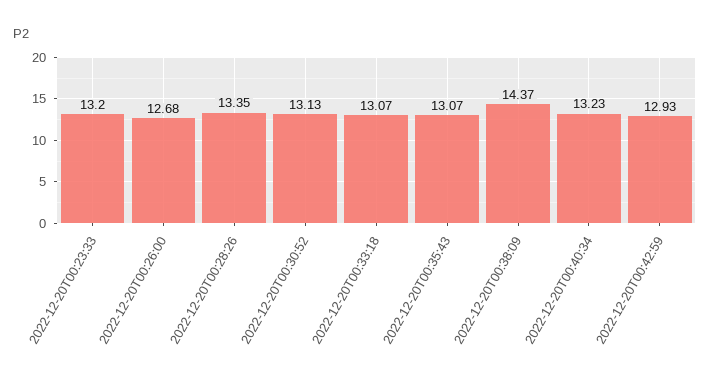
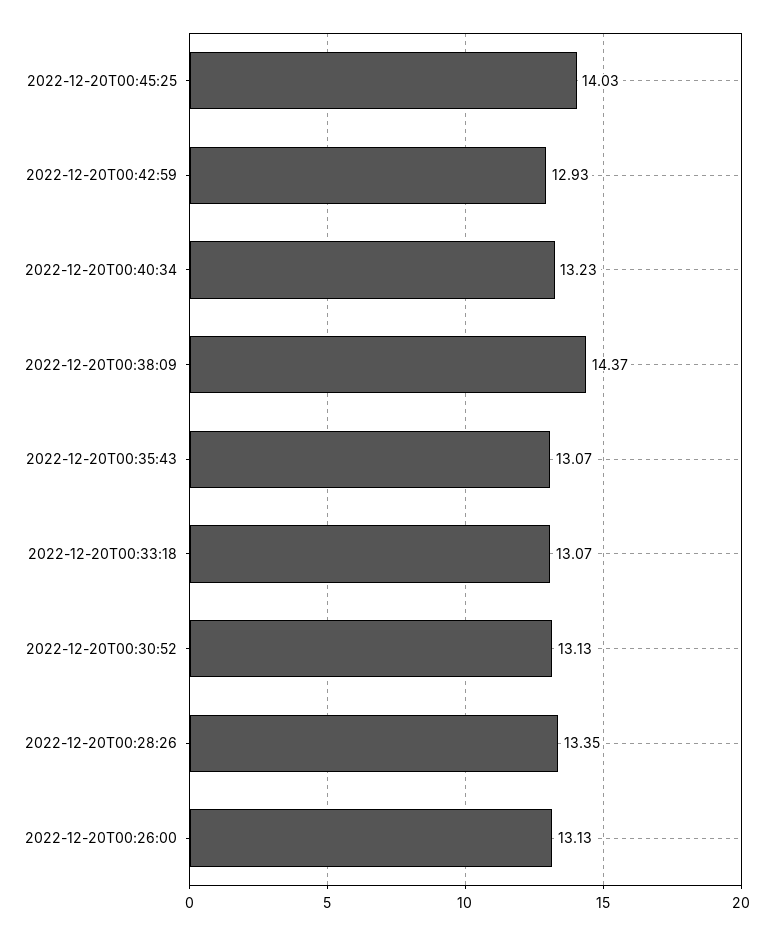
2022-12-20T00:23:33: 13.2 -> none
2022-12-20T00:26:00: 12.68 -> 13.13
2022-12-20T00:45:25: none -> 14.03

